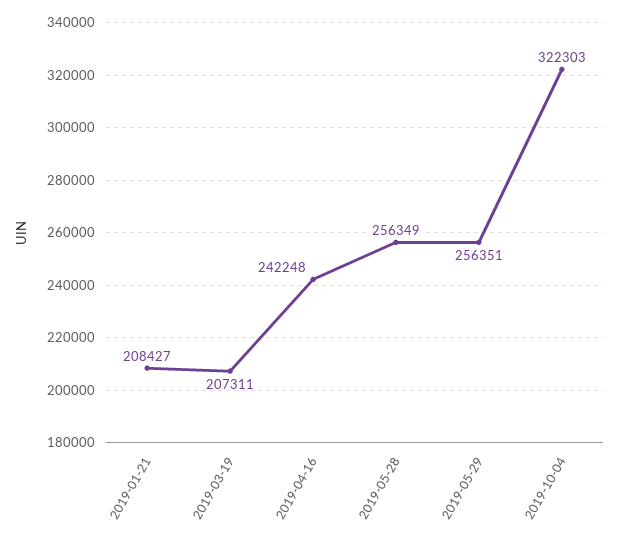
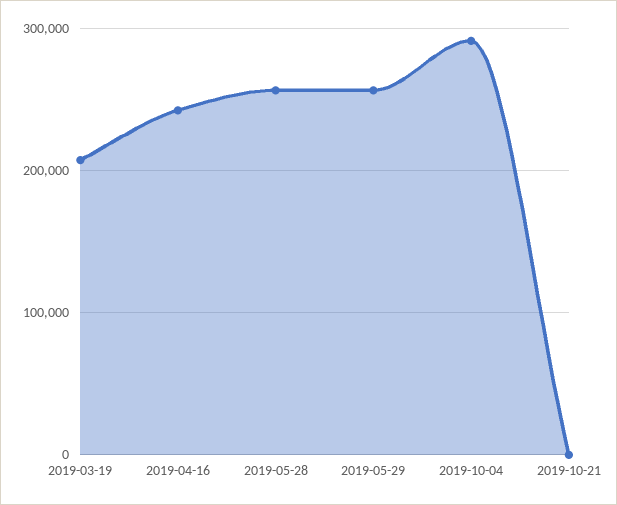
2019-01-21: 208427 -> none
2019-10-04: 322303 -> 290000
2019-10-21: none -> 0

